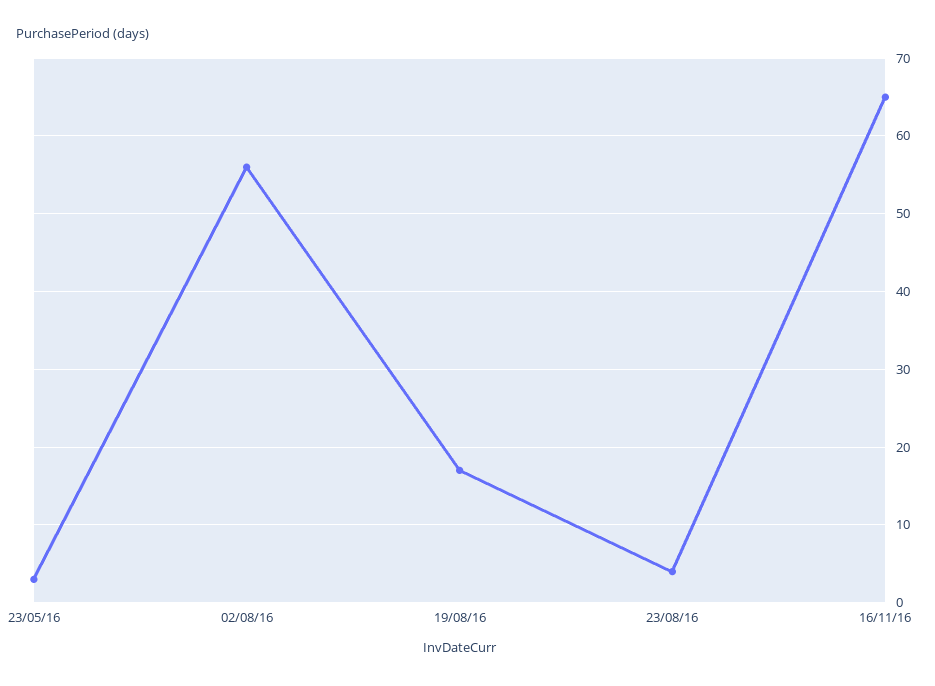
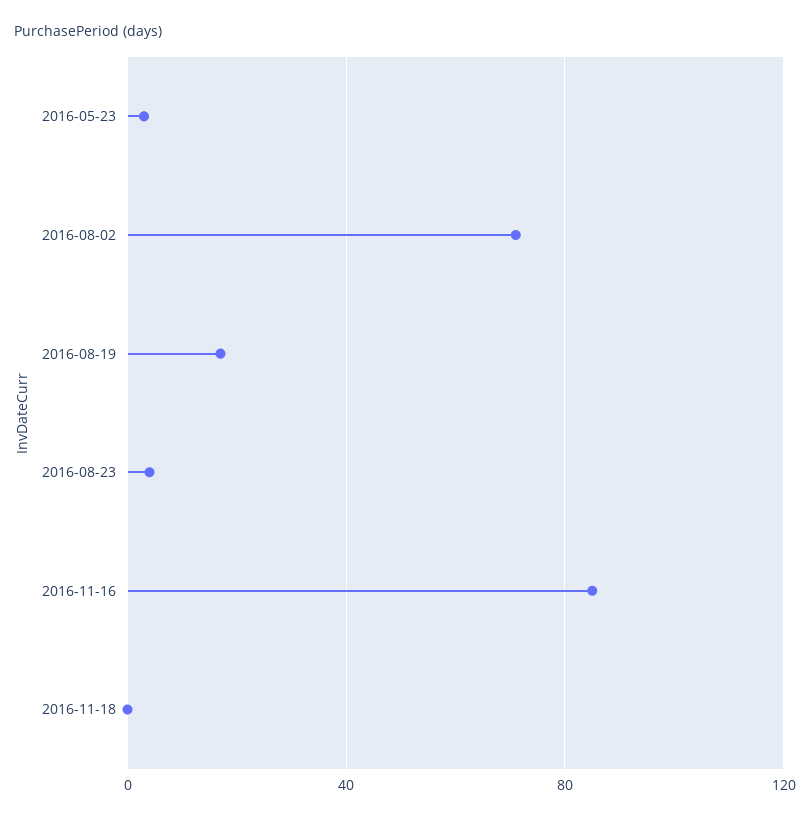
02/08/16: 56 -> 70
16/11/16: 65 -> 85
2016-11-18: none -> 0

